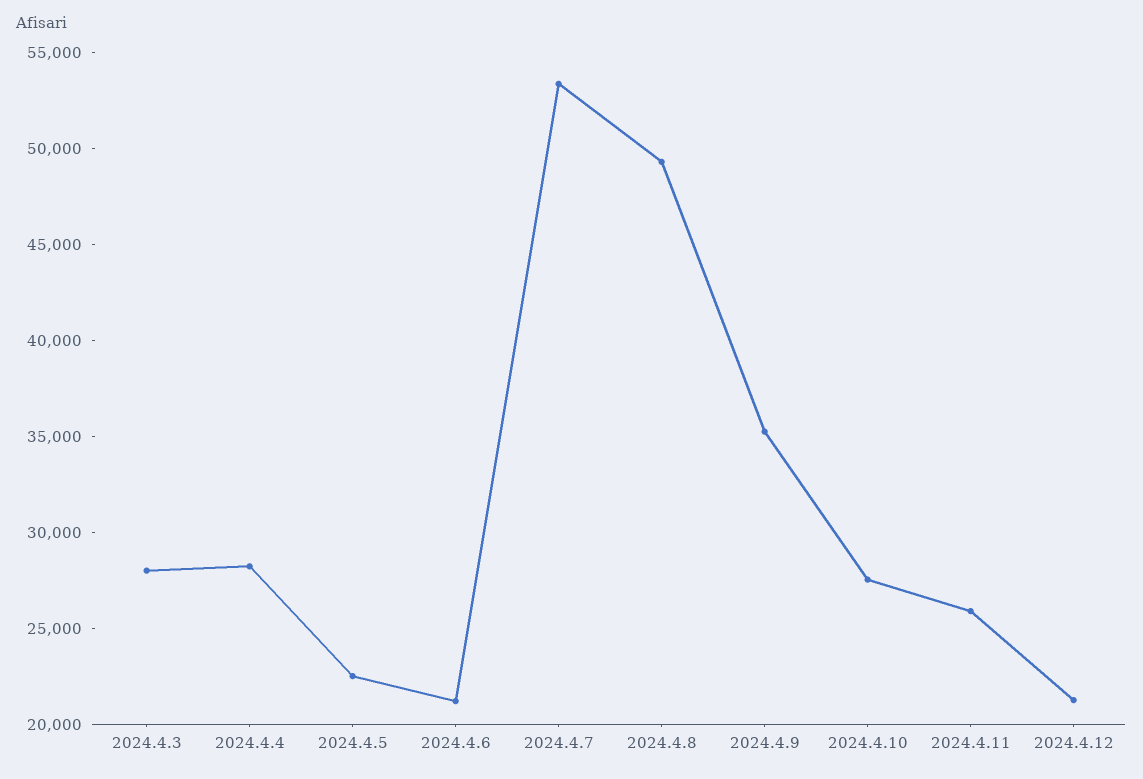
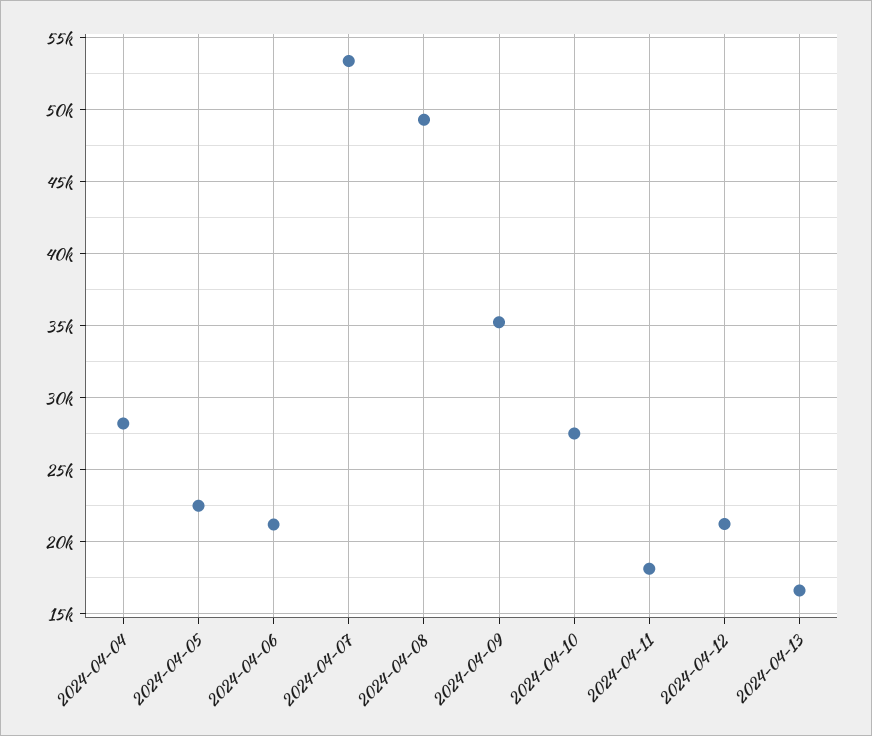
2024.4.3: 28000 -> none
2024.4.11: 26000 -> 18000
2024-04-13: none -> 16500

